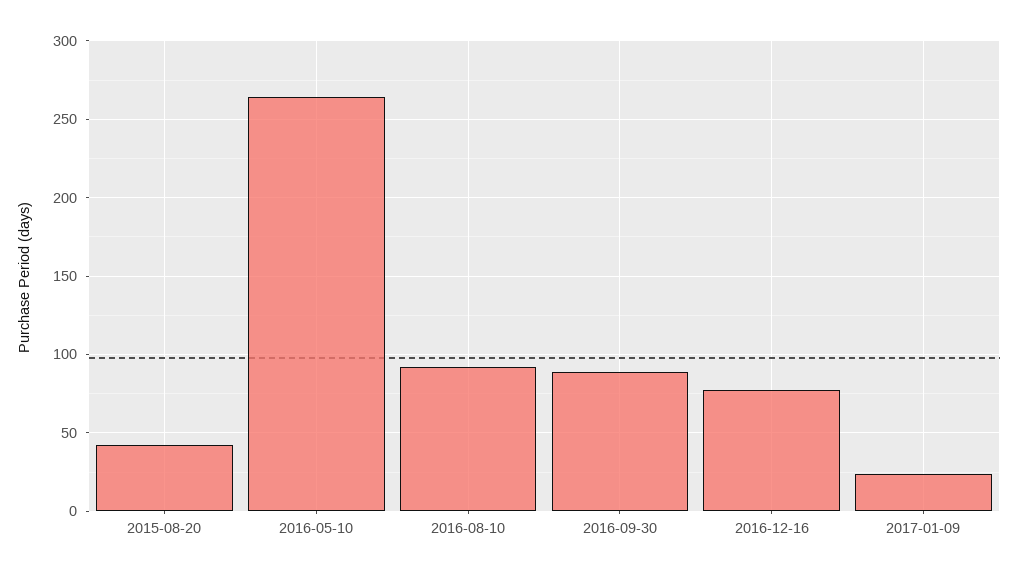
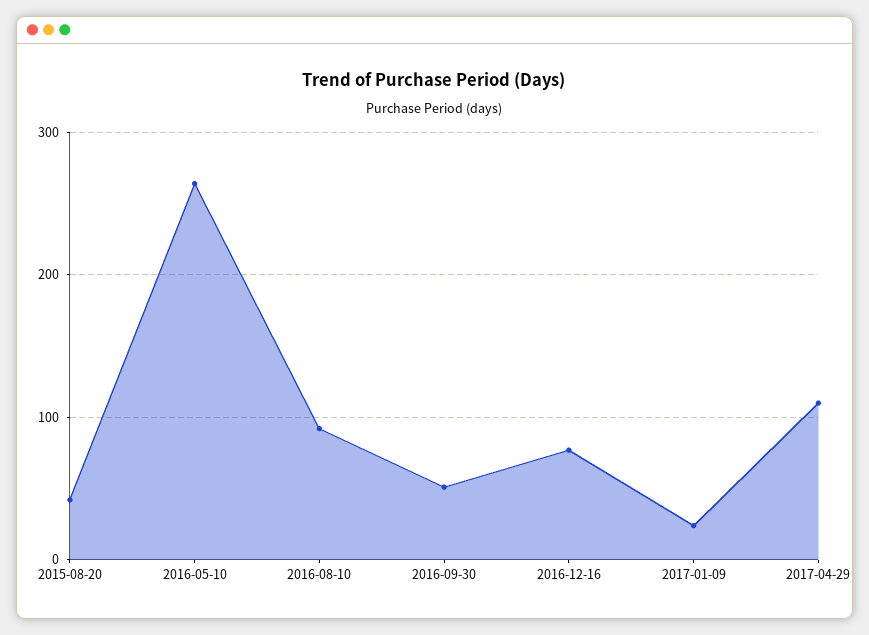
2016-09-30: 90 -> 50
2017-04-29: none -> 110

